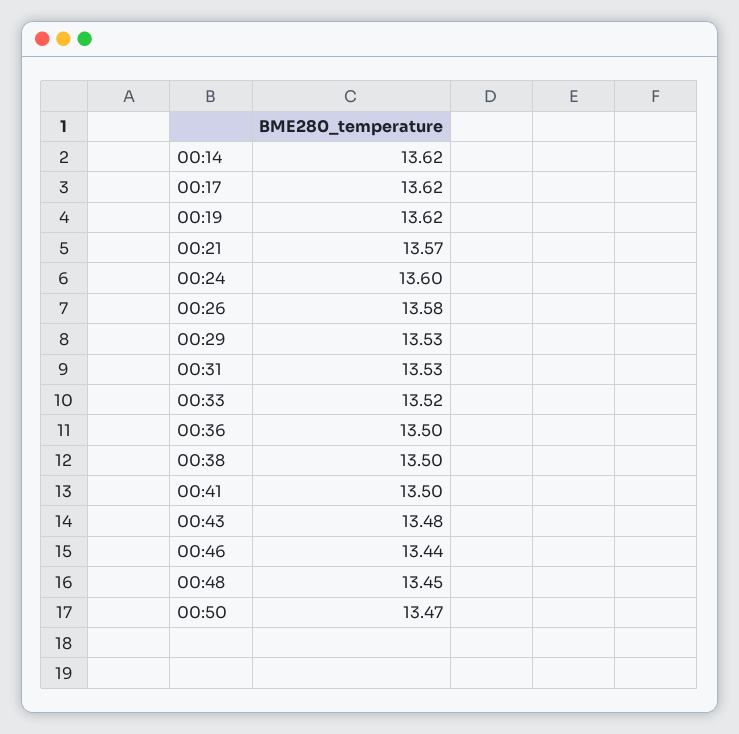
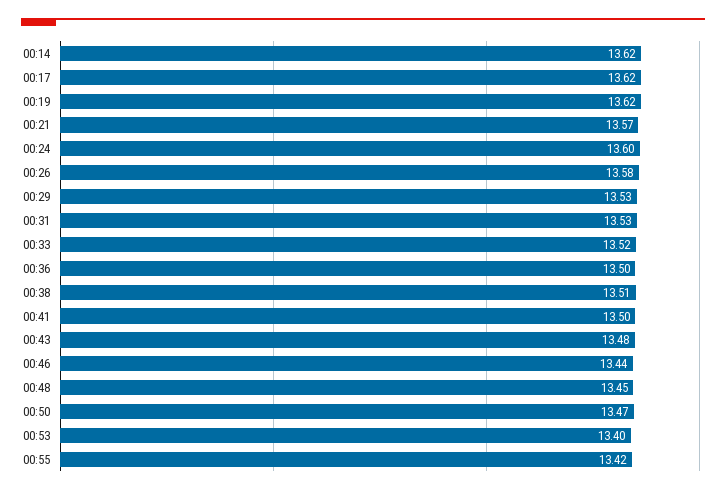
00:38: 13.5 -> 13.51
00:53: none -> 13.4
00:55: none -> 13.42

